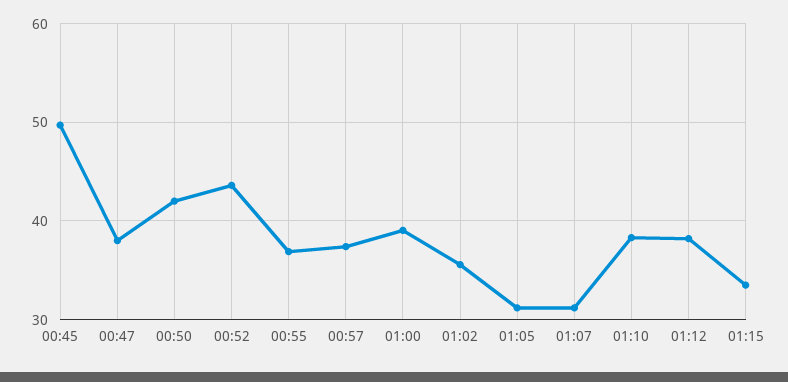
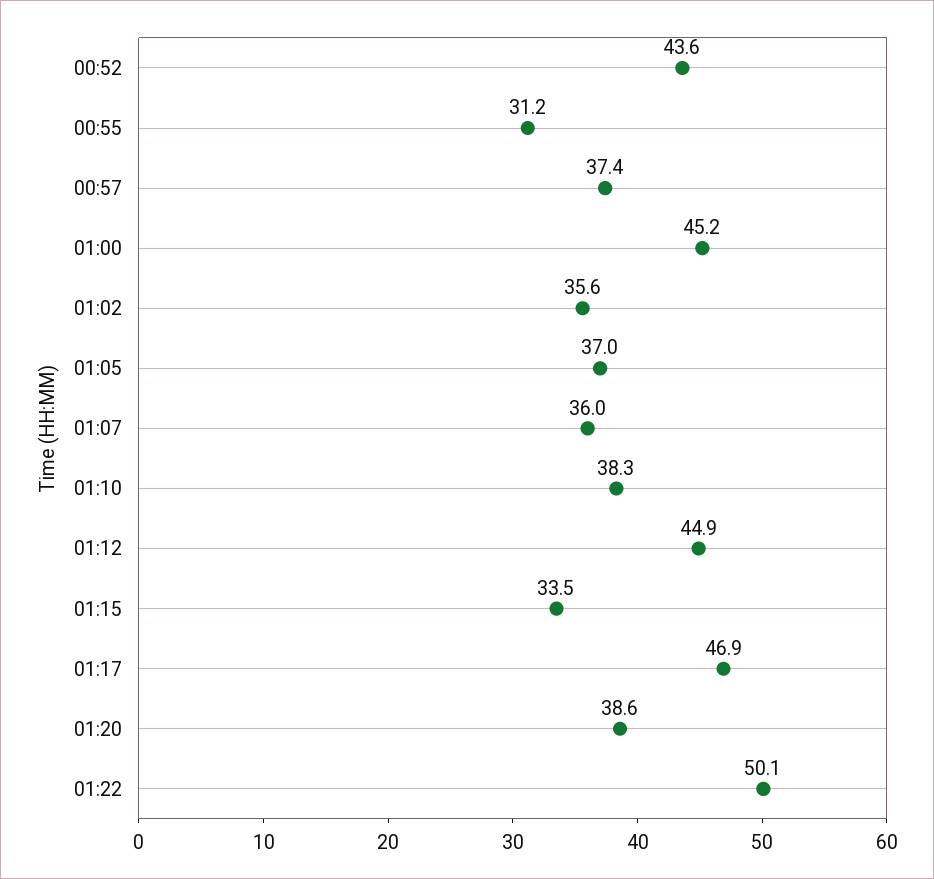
00:45: 50 -> none
00:47: 38 -> none
00:50: 42 -> none
00:55: 37 -> 31.2
01:00: 39 -> 45.2
01:05: 31 -> 37
01:07: 31 -> 36
01:12: 38 -> 44.9
01:17: none -> 46.9
01:20: none -> 38.6
01:22: none -> 50.1

